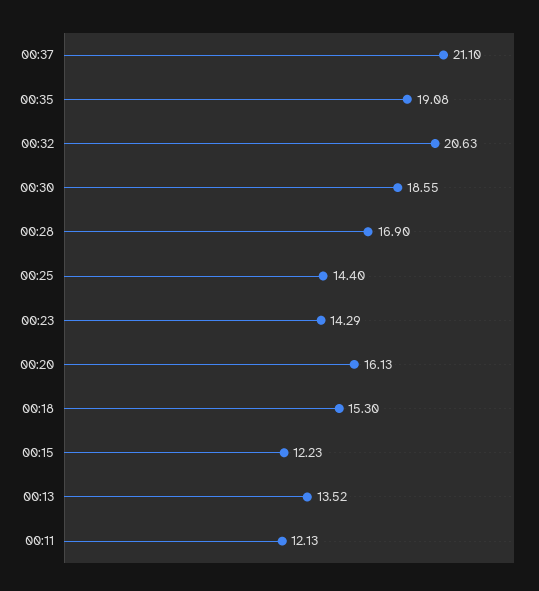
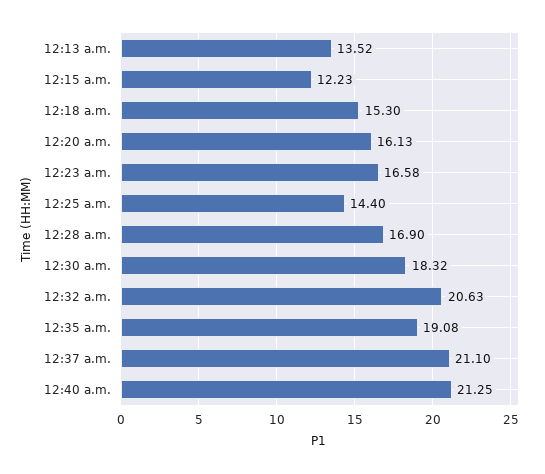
00:30: 18.55 -> 18.32
00:23: 14.29 -> 16.58
00:11: 12.13 -> none
12:40 a.m.: none -> 21.25

